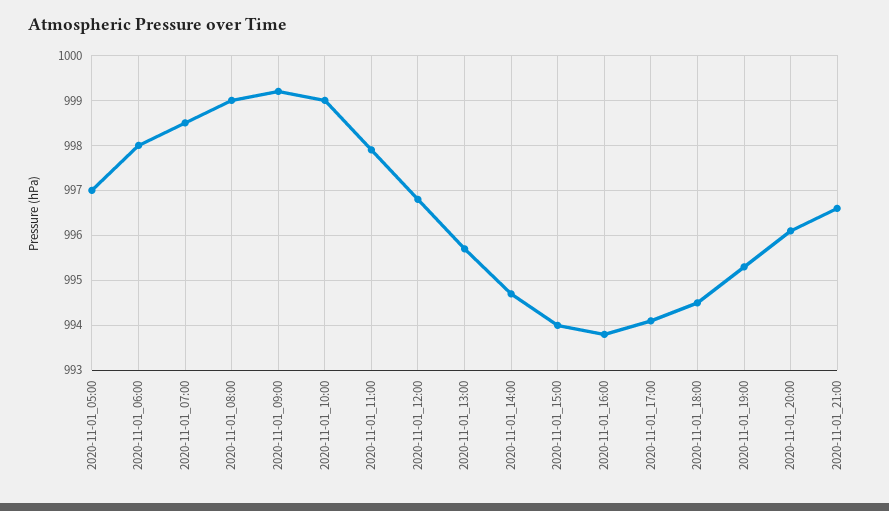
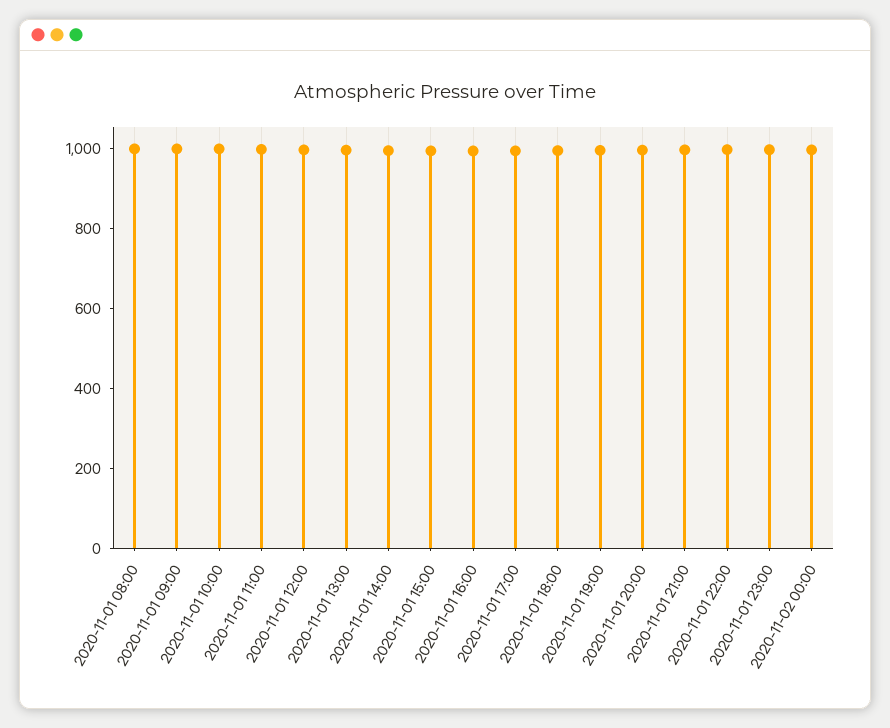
2020-11-01_05:00: 997 -> none
2020-11-01_06:00: 998 -> none
2020-11-01_07:00: 998.5 -> none
2020-11-01 22:00: none -> 1000
2020-11-01 23:00: none -> 1000
2020-11-02 00:00: none -> 1000

